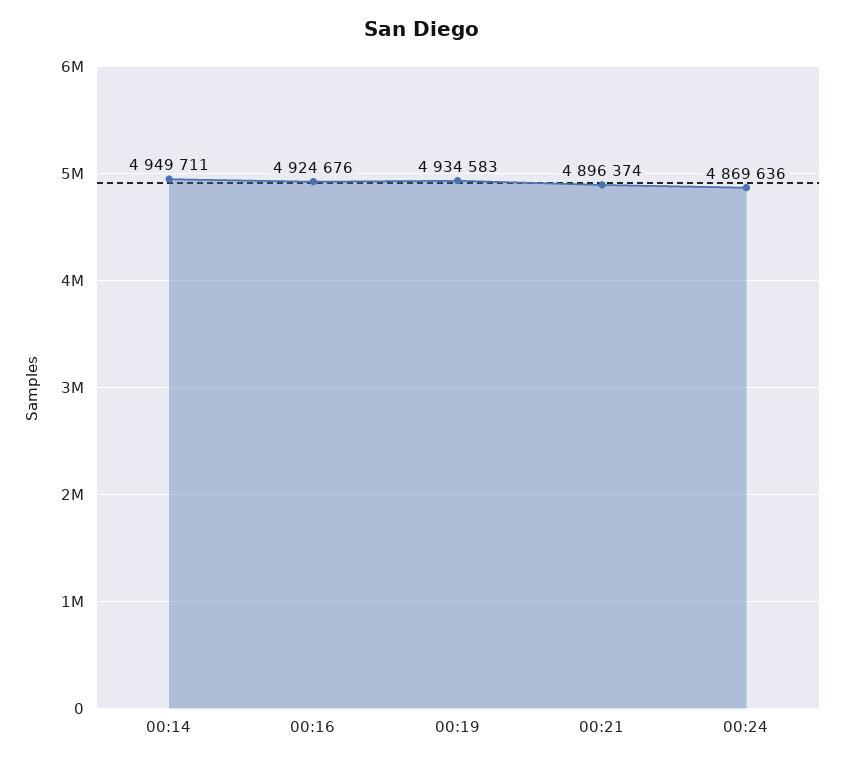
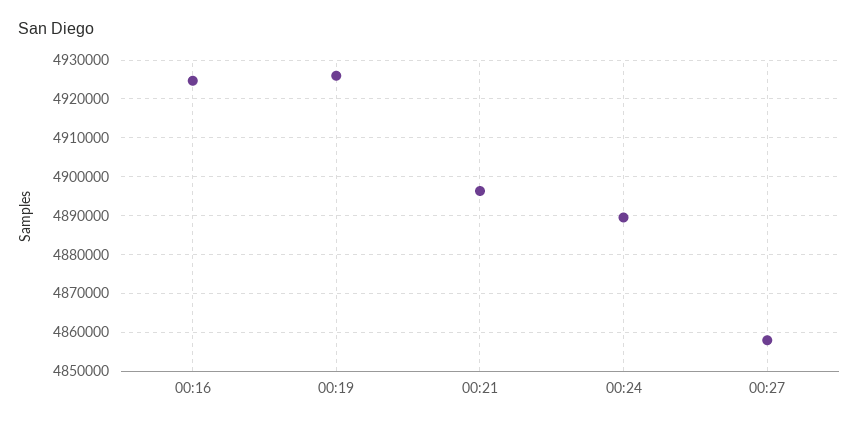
00:14: 4949711 -> none
00:19: 4934583 -> 4926000
00:24: 4869636 -> 4890000
00:27: none -> 4858000

